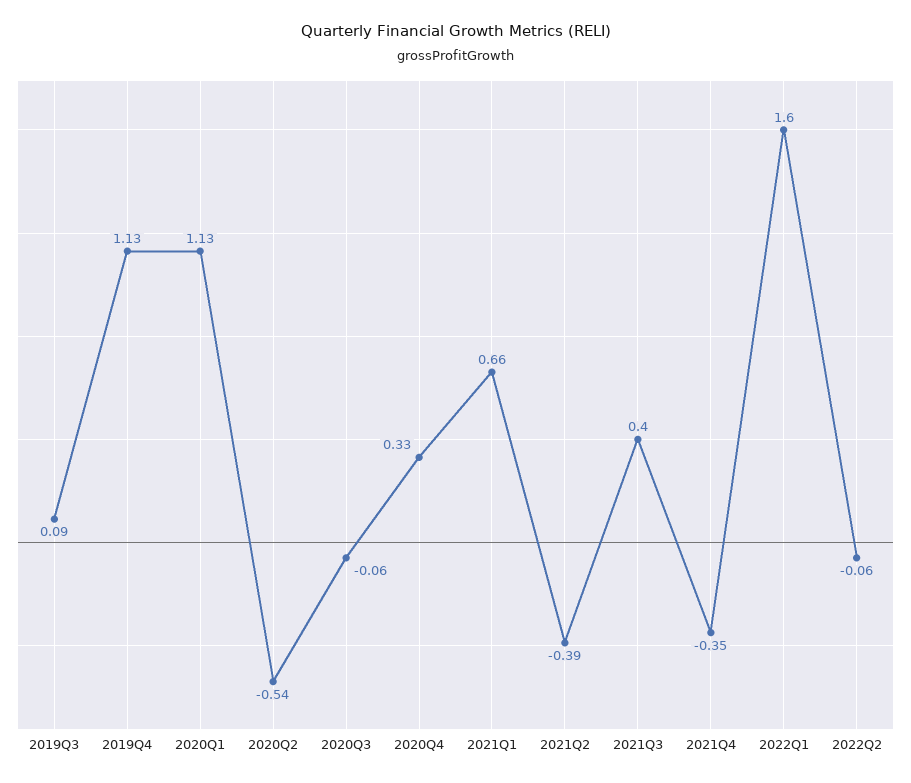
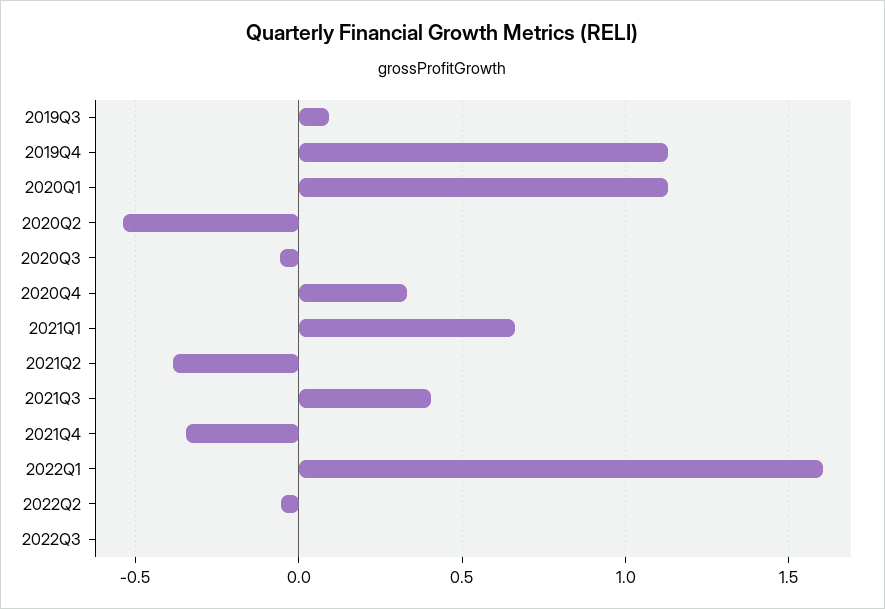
2022Q3: none -> 0

